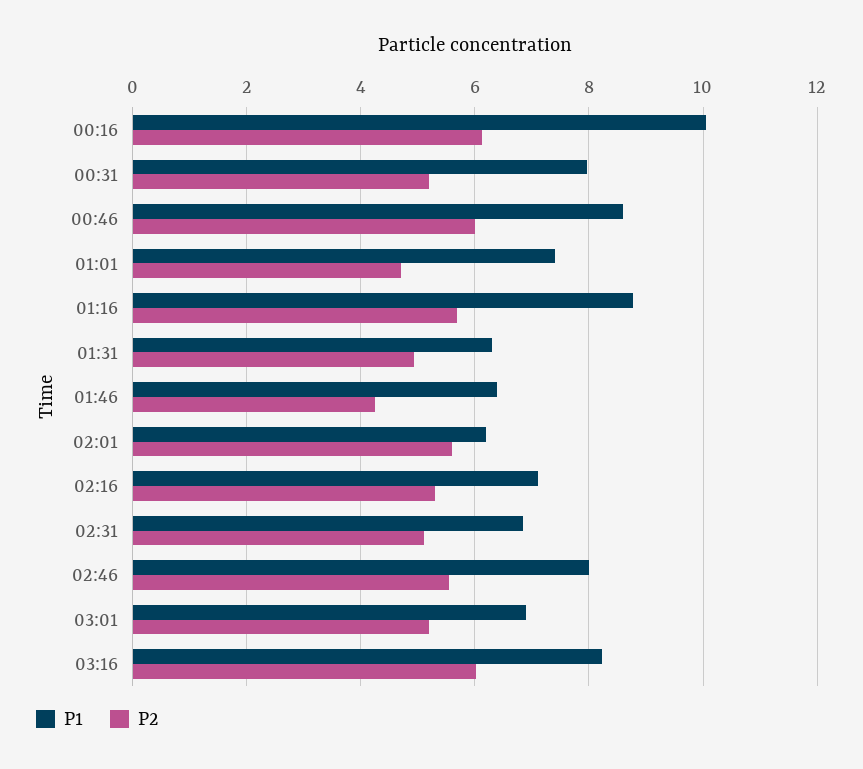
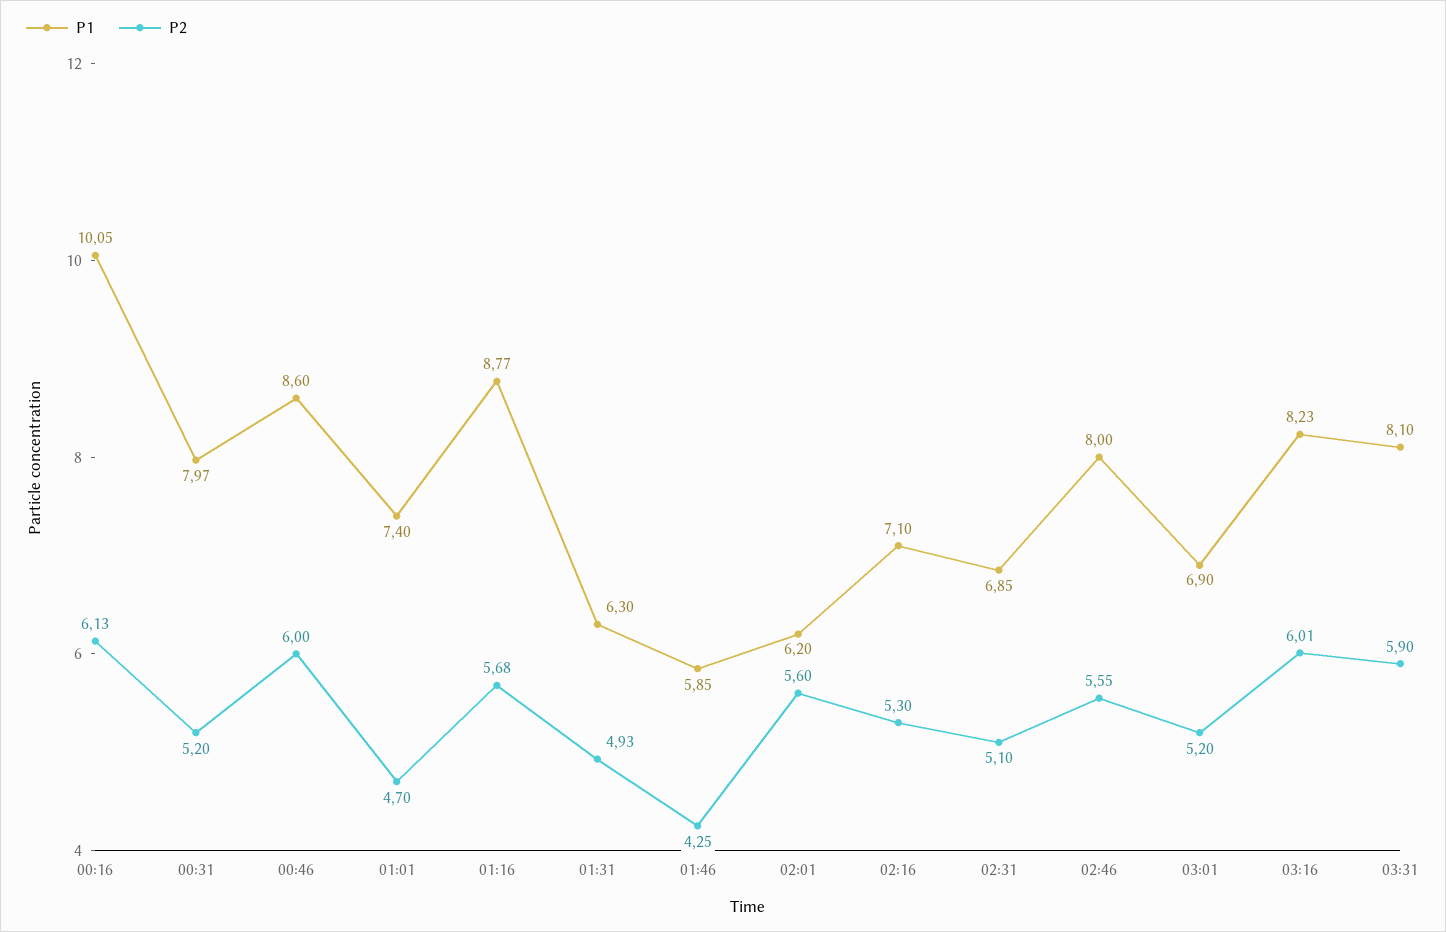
P1, 01:46: 6.4 -> 5.85
P1, 03:31: none -> 8.1
P2, 03:31: none -> 5.9

